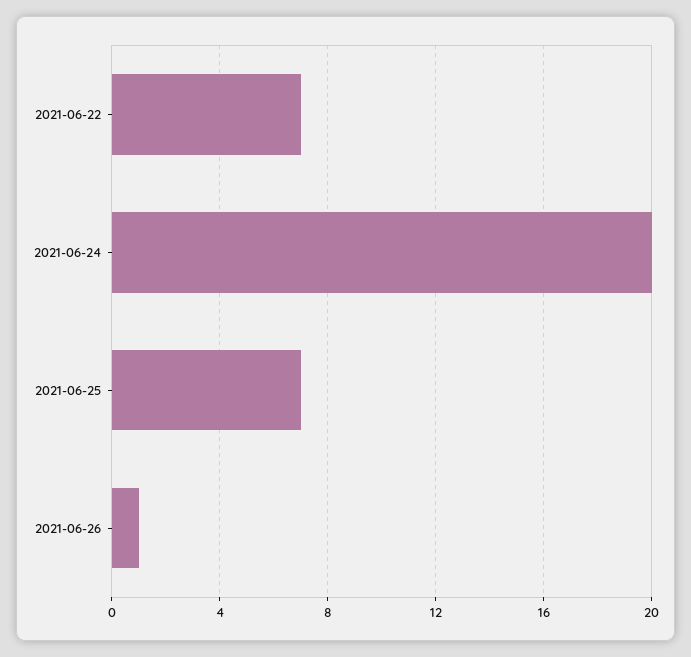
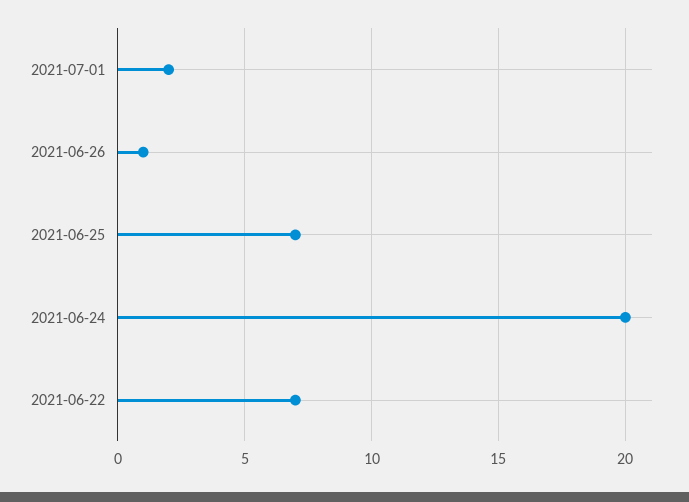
2021-07-01: none -> 2

